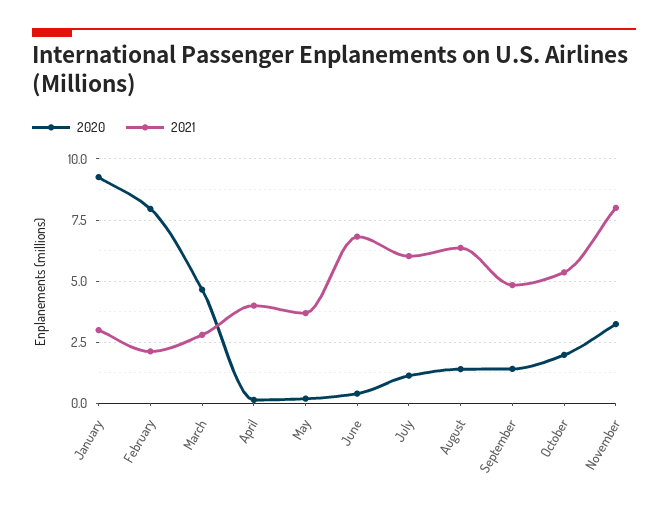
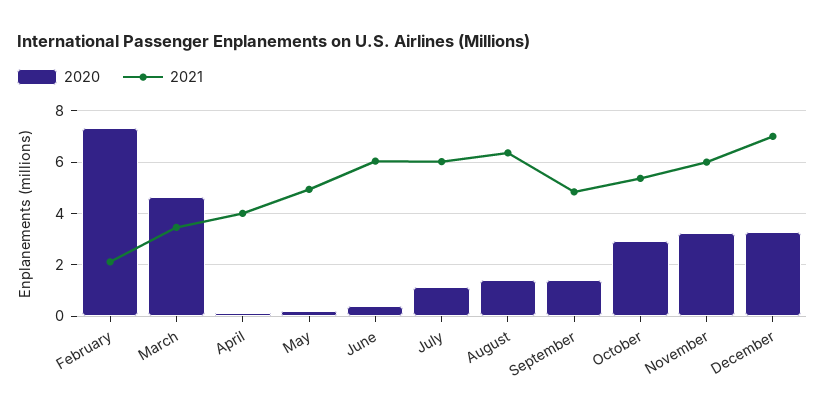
2020, January: 9.25 -> none
2021, January: 3 -> none
2020, February: 8 -> 7.25
2021, March: 2.75 -> 3.5
2021, May: 3.75 -> 5
2021, June: 6.75 -> 6
2020, October: 2 -> 3
2021, November: 8 -> 6
2020, December: none -> 3.25
2021, December: none -> 7

